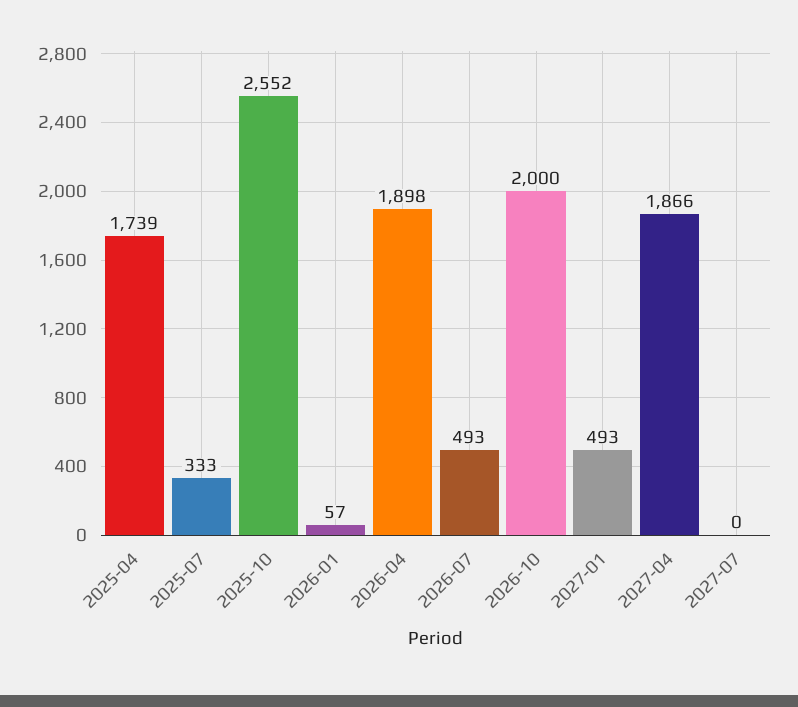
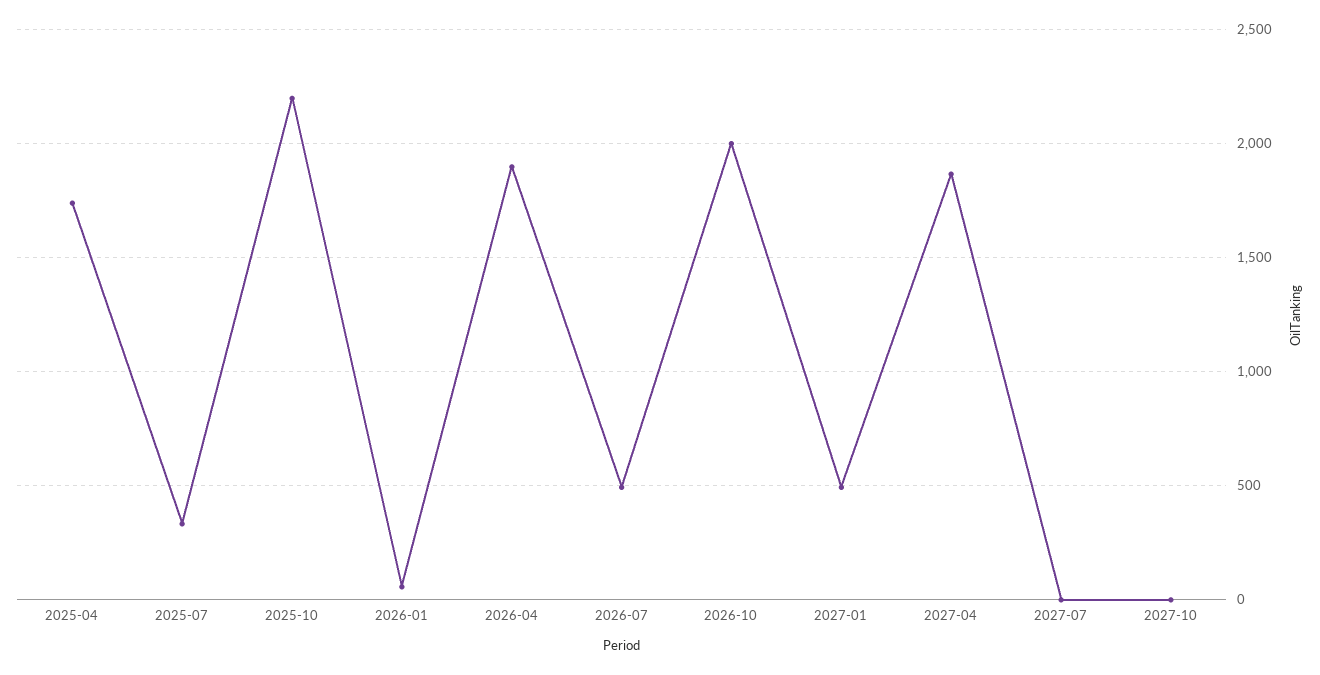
2025-10: 2552 -> 2200
2027-10: none -> 0

